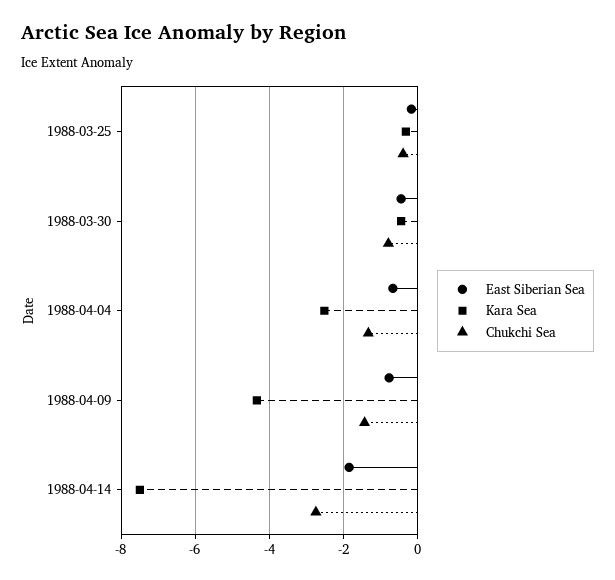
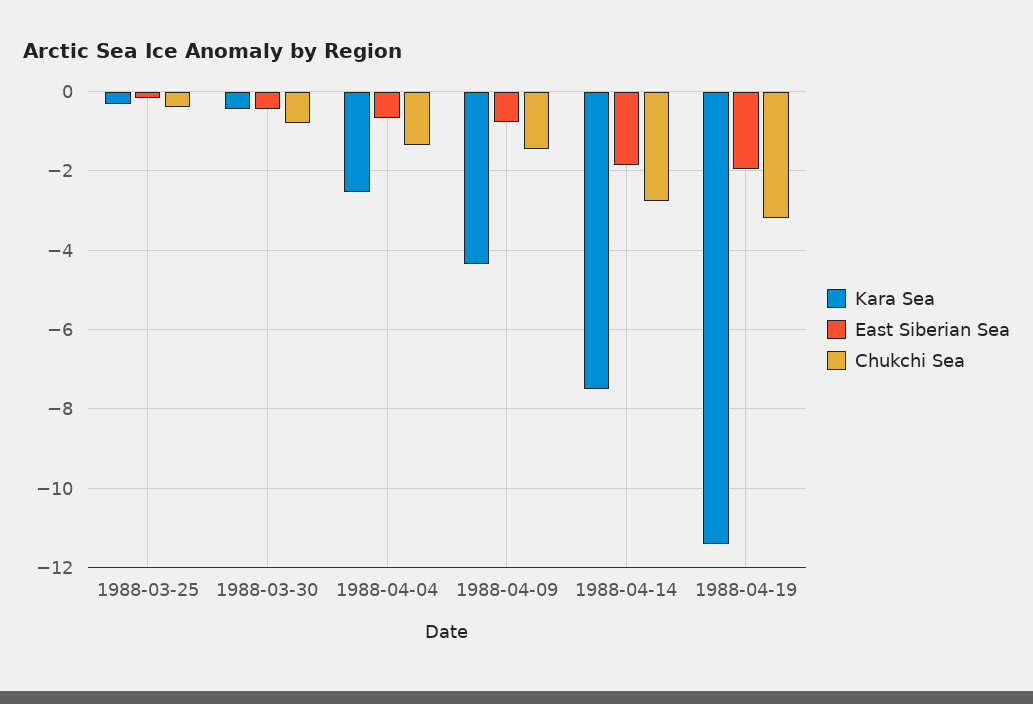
Kara Sea, 1988-04-19: none -> -11.4
East Siberian Sea, 1988-04-19: none -> -2
Chukchi Sea, 1988-04-19: none -> -3.2

